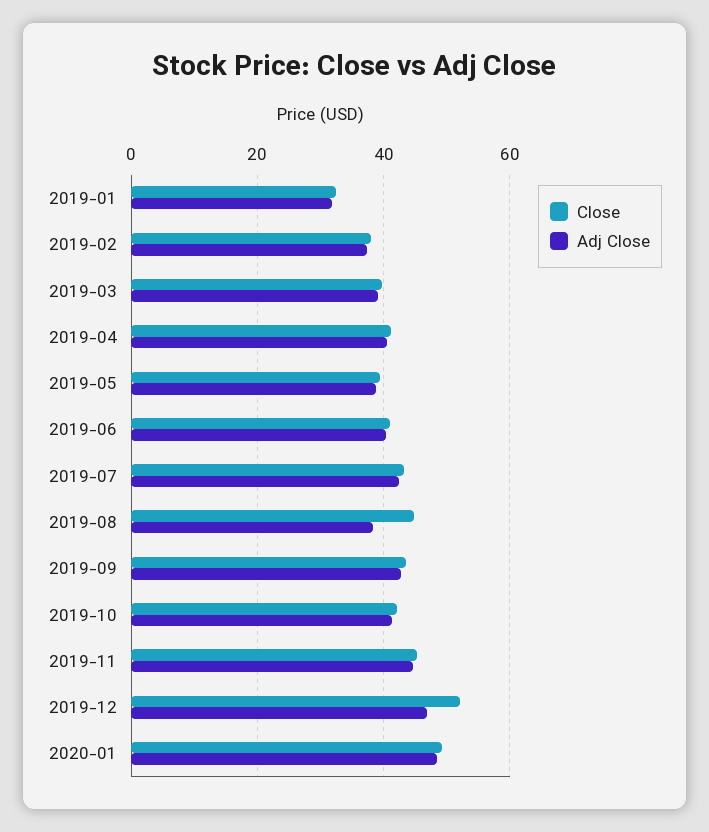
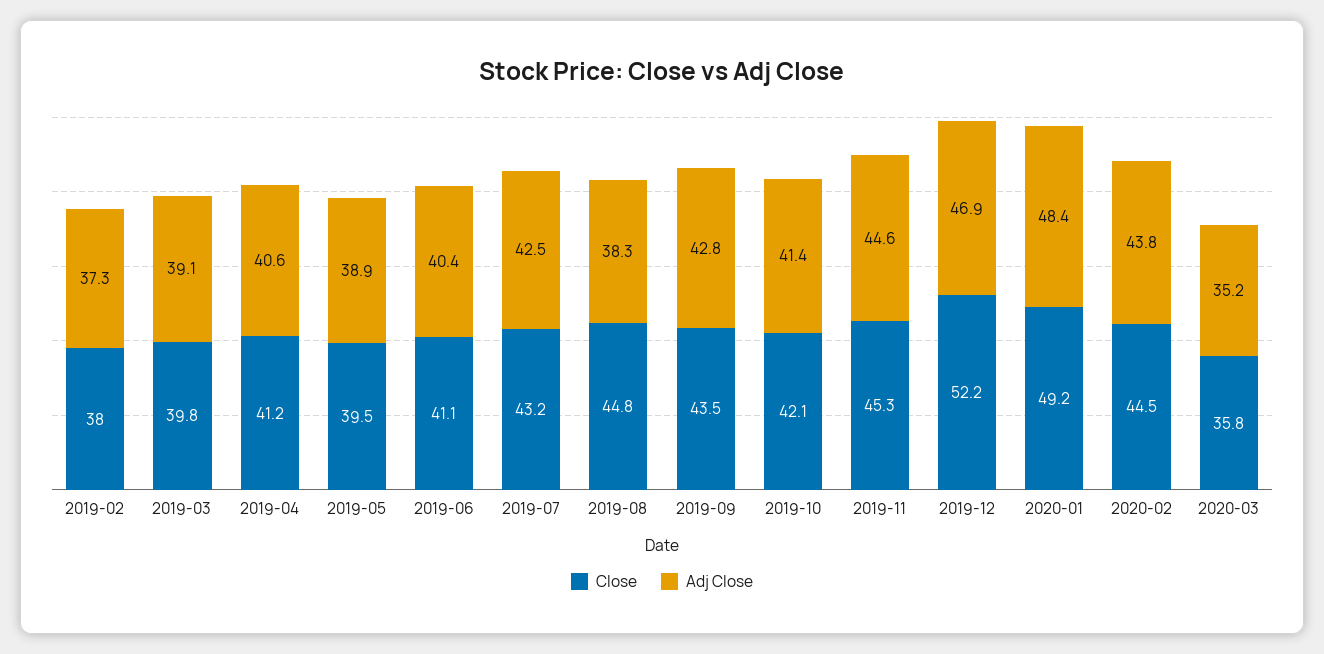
Close, 2019-01: 32 -> none
Adj Close, 2019-01: 32 -> none
Close, 2020-02: none -> 44.5
Adj Close, 2020-02: none -> 43.8
Close, 2020-03: none -> 35.8
Adj Close, 2020-03: none -> 35.2

